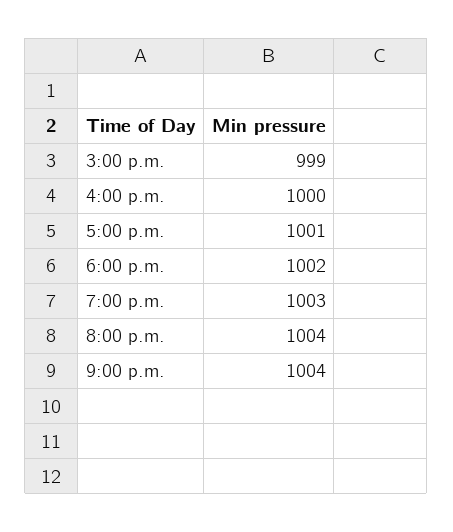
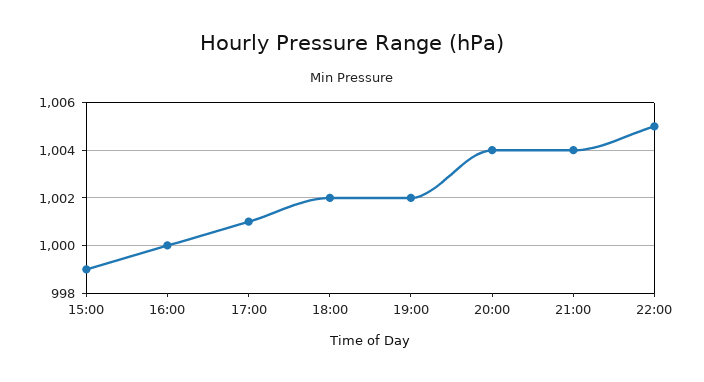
7:00 p.m.: 1003 -> 1002
22:00: none -> 1005

